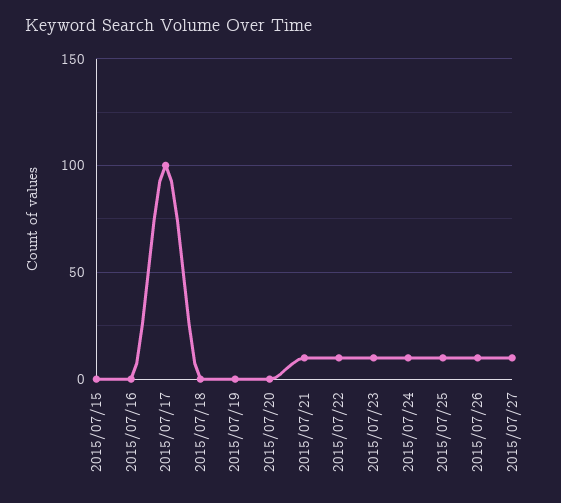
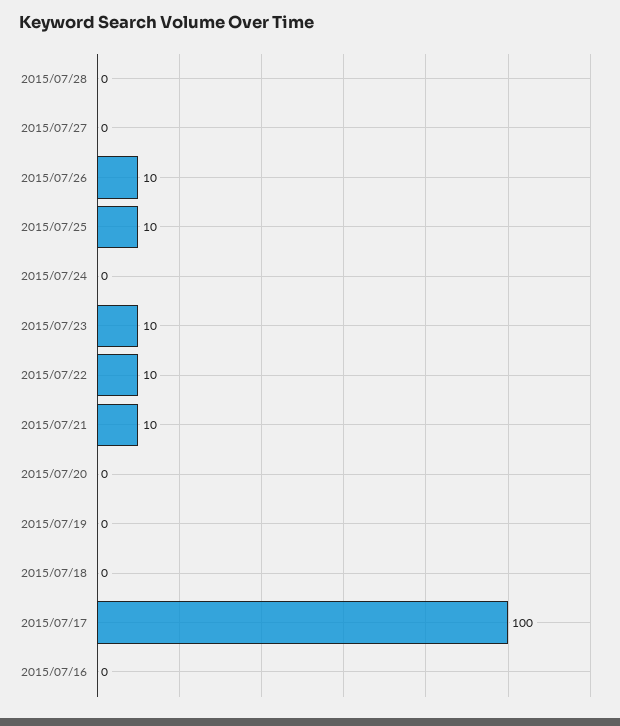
2015/07/15: 0 -> none
2015/07/24: 10 -> 0
2015/07/27: 10 -> 0
2015/07/28: none -> 0

